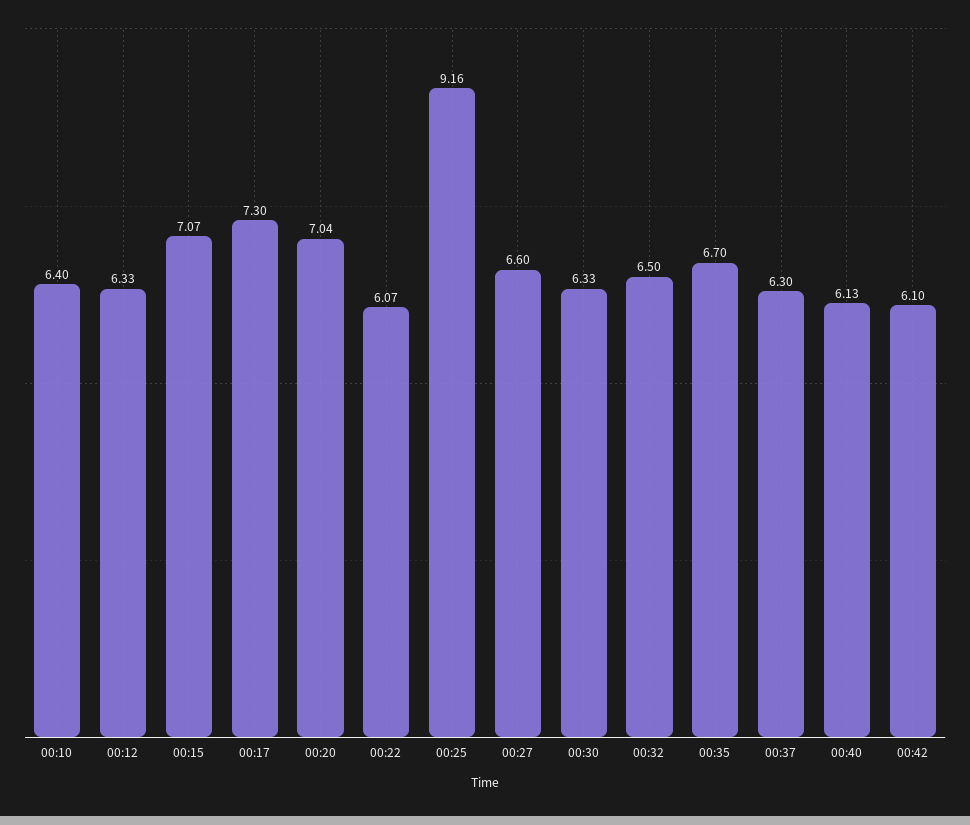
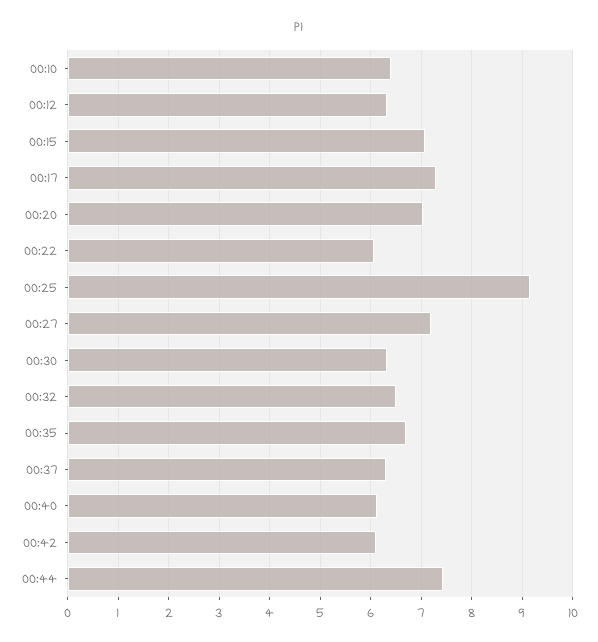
00:27: 6.6 -> 7.2
00:44: none -> 7.4

